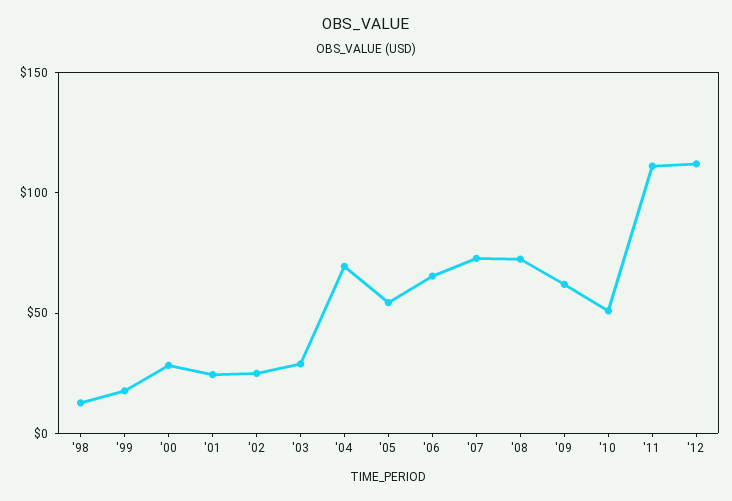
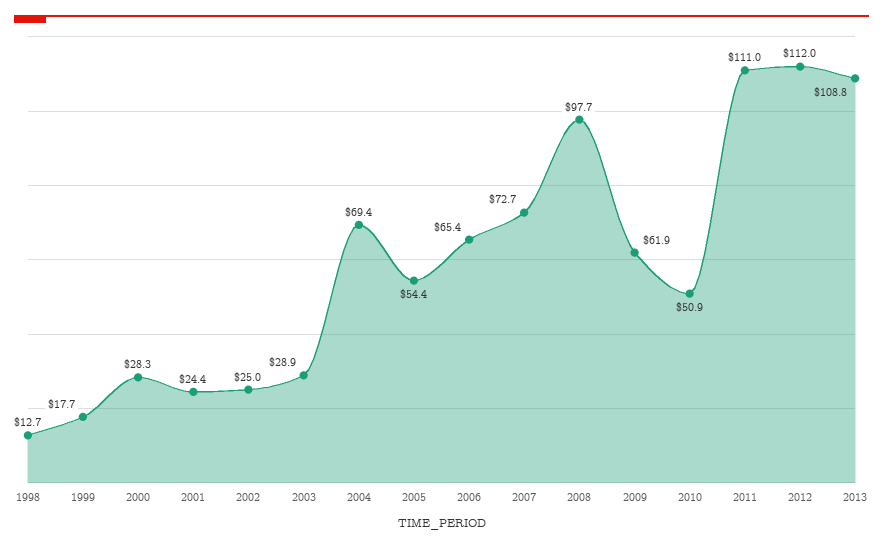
'08: 70 -> 97.7
2013: none -> 108.8

